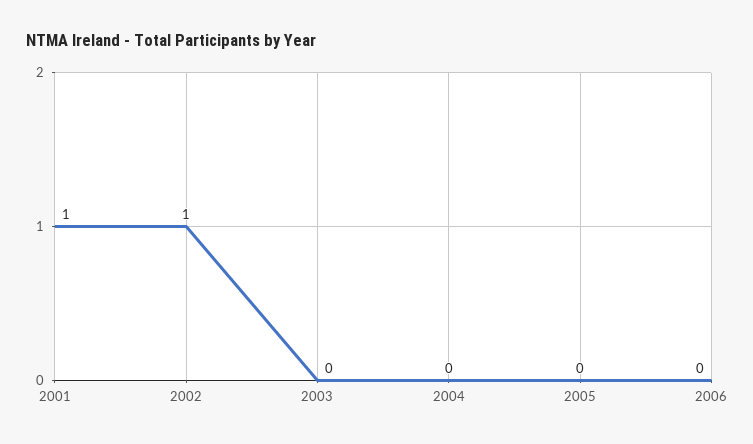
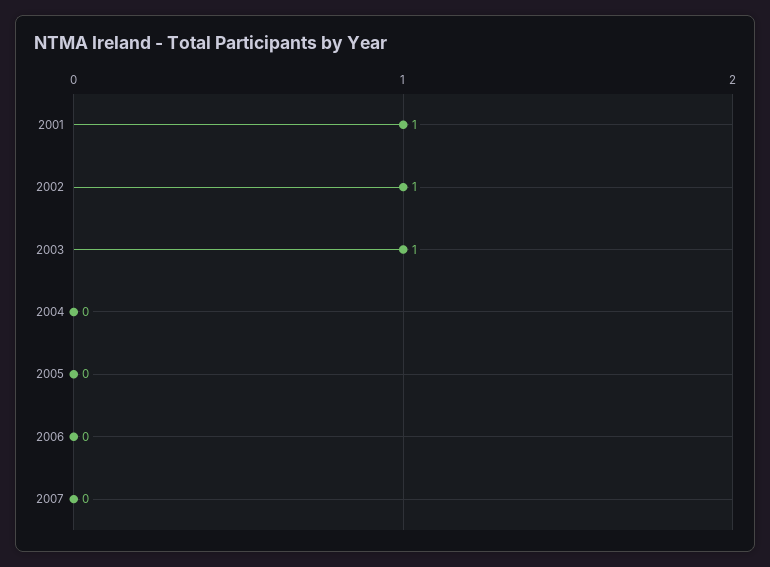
2003: 0 -> 1
2007: none -> 0

